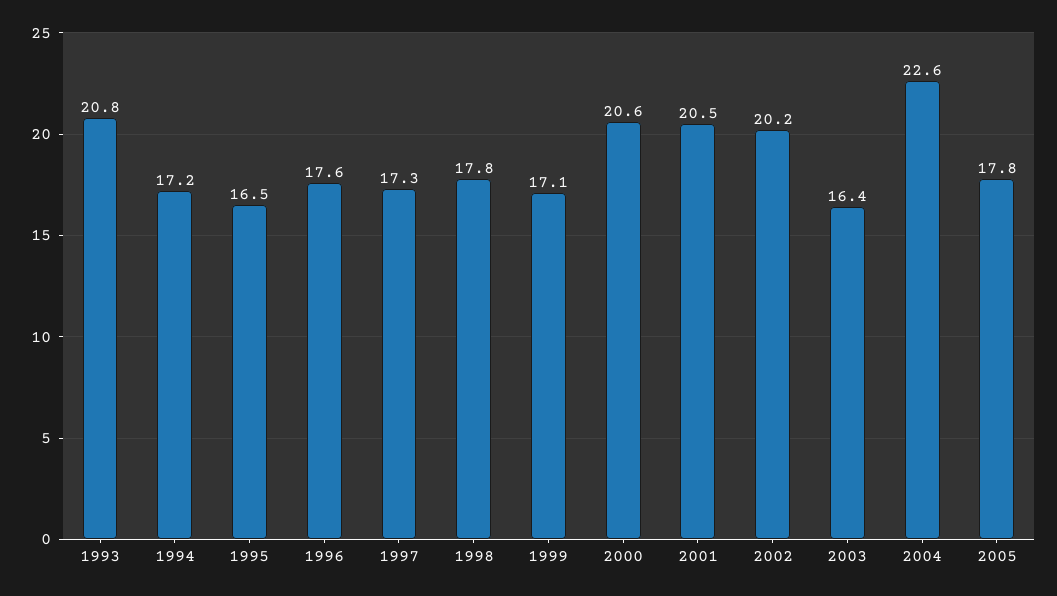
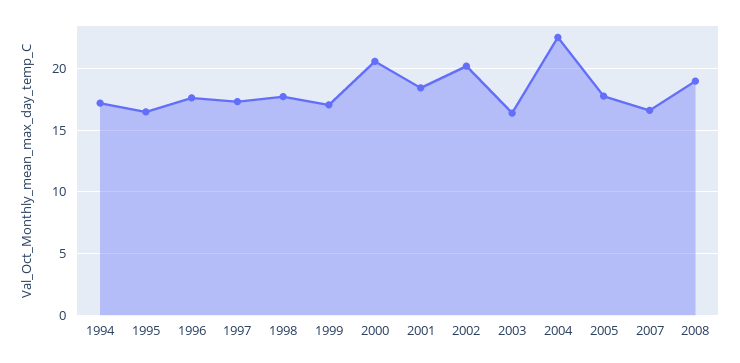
1993: 20.8 -> none
2001: 20.5 -> 18.5
2007: none -> 16.5
2008: none -> 19

